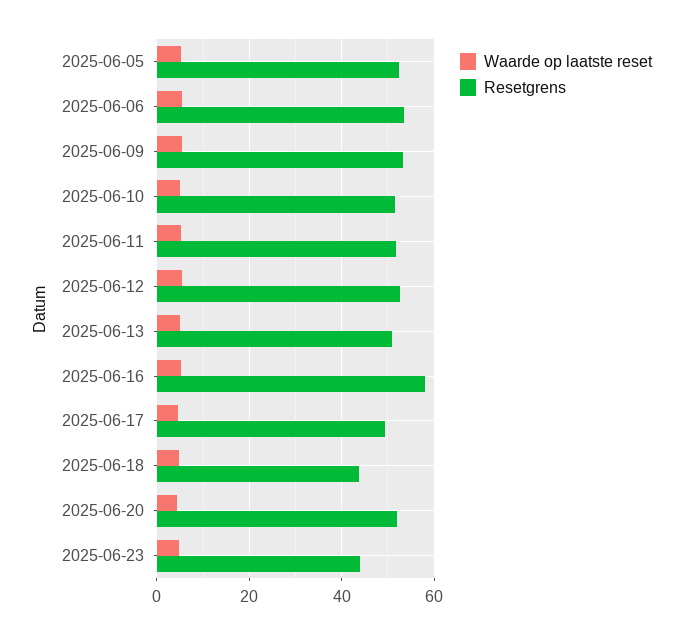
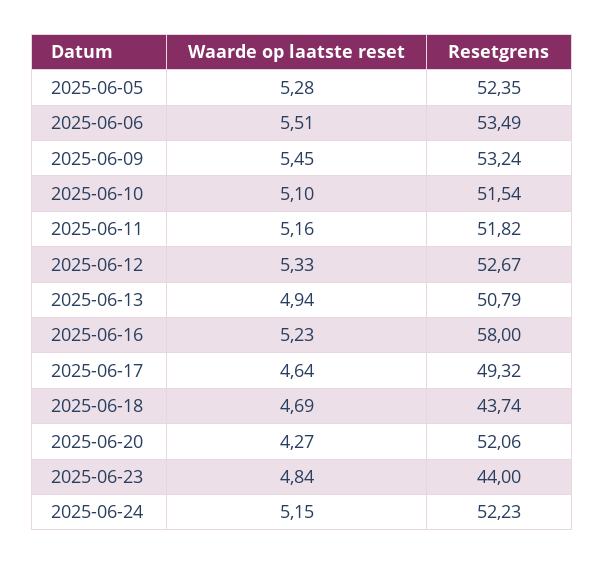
Waarde op laatste reset, 2025-06-24: none -> 5.15
Resetgrens, 2025-06-24: none -> 52.23

